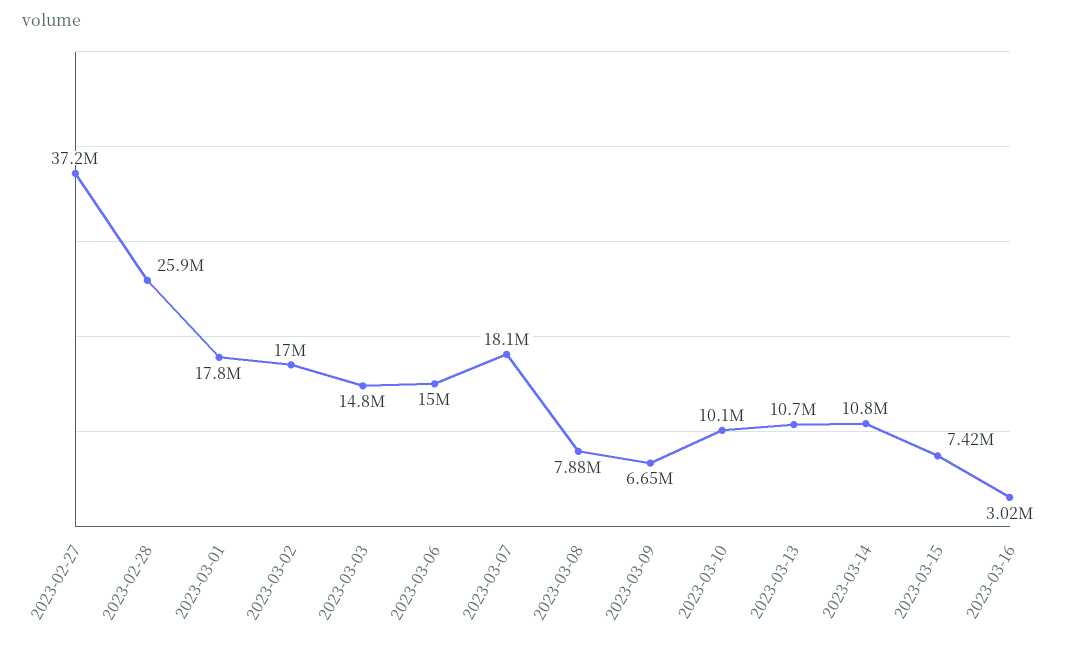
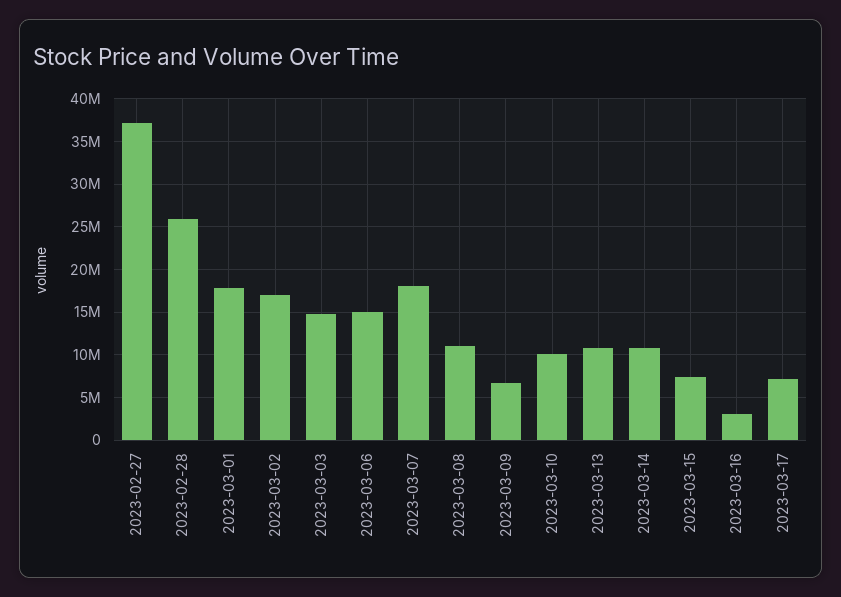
2023-03-08: 7880000 -> 11000000
2023-03-17: none -> 7000000

